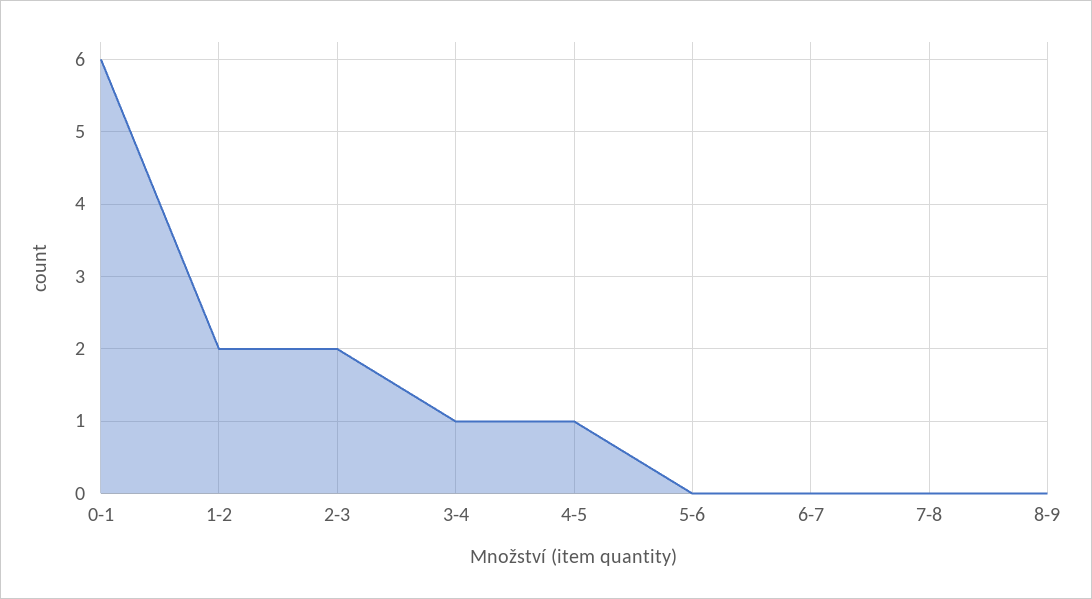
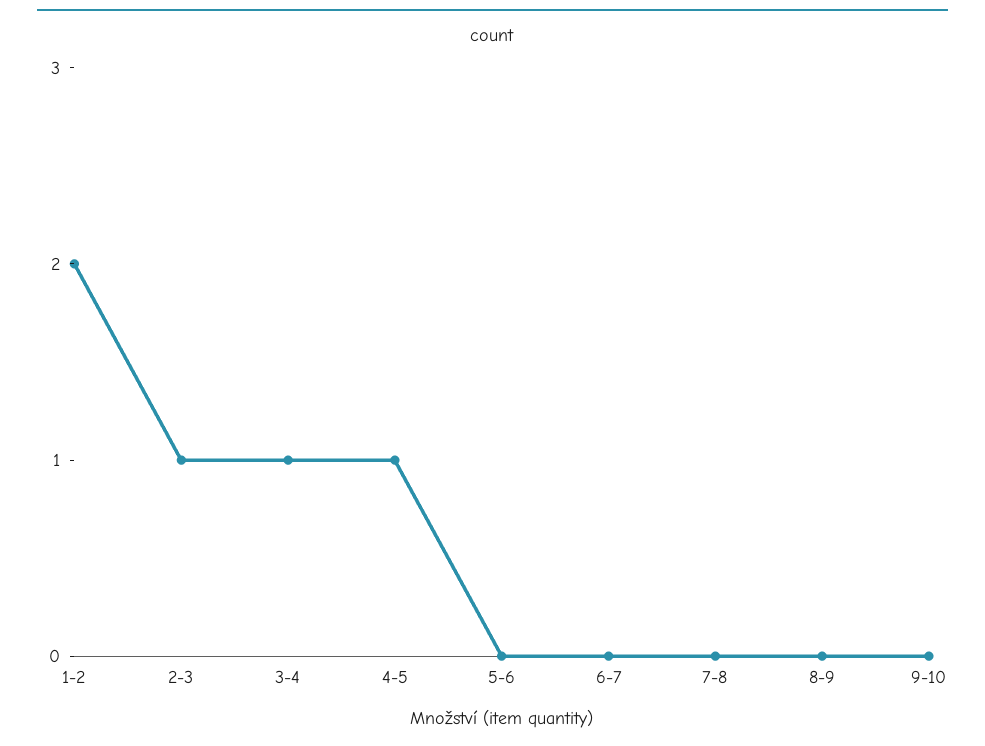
0-1: 6 -> none
2-3: 2 -> 1
9-10: none -> 0

